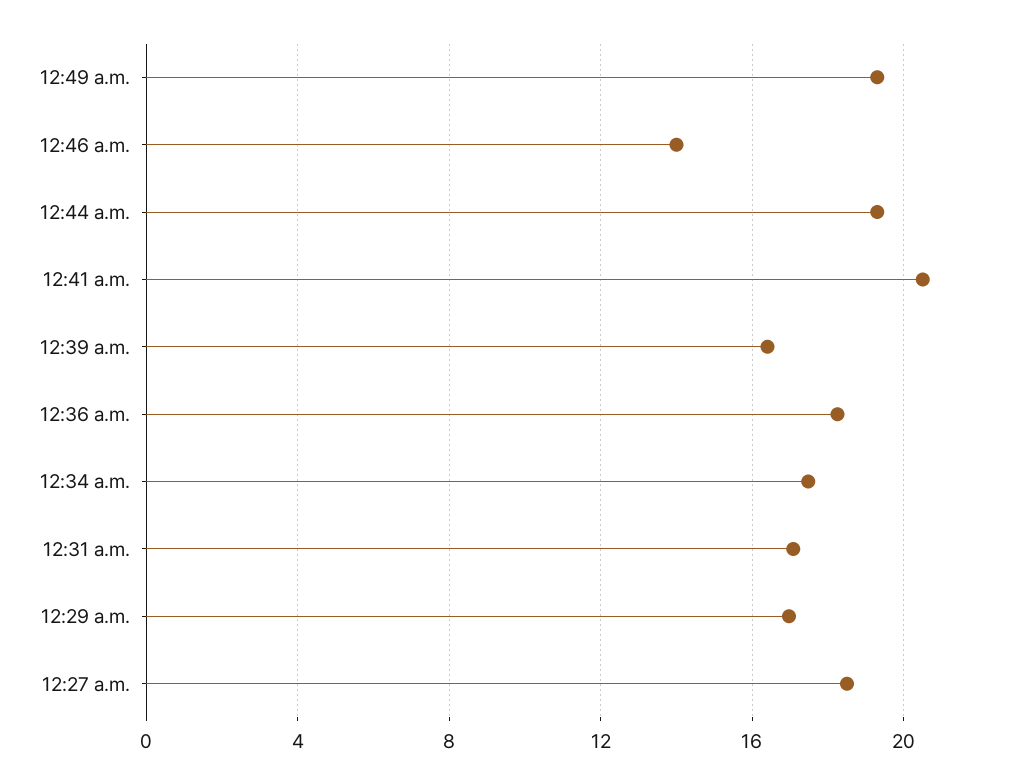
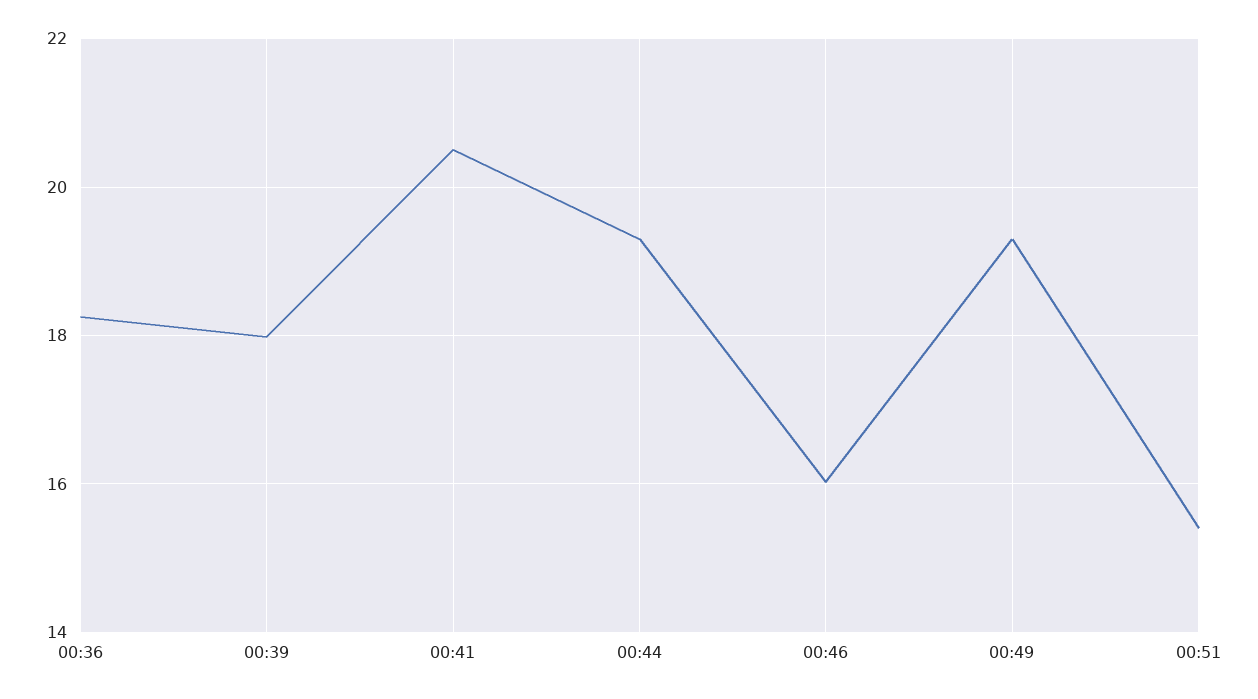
12:46 a.m.: 14 -> 16
12:39 a.m.: 16.5 -> 18
12:34 a.m.: 17.5 -> none
12:31 a.m.: 17 -> none
12:29 a.m.: 17 -> none
12:27 a.m.: 18.5 -> none
00:51: none -> 15.4

